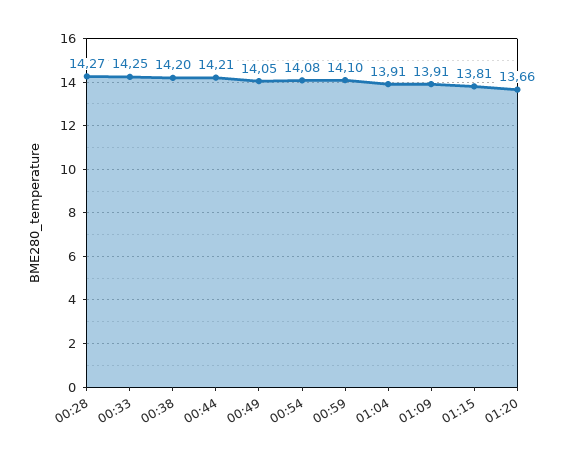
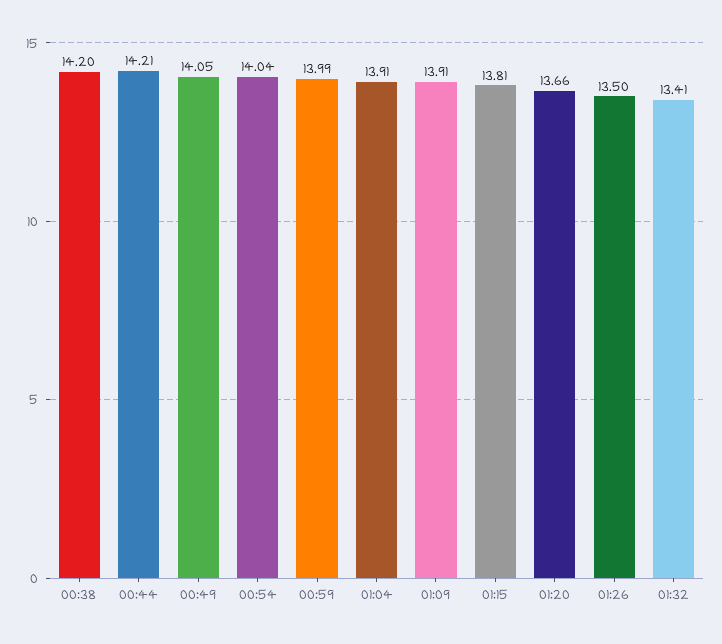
00:28: 14.27 -> none
00:33: 14.25 -> none
00:54: 14.08 -> 14.04
00:59: 14.1 -> 13.99
01:26: none -> 13.5
01:32: none -> 13.41

